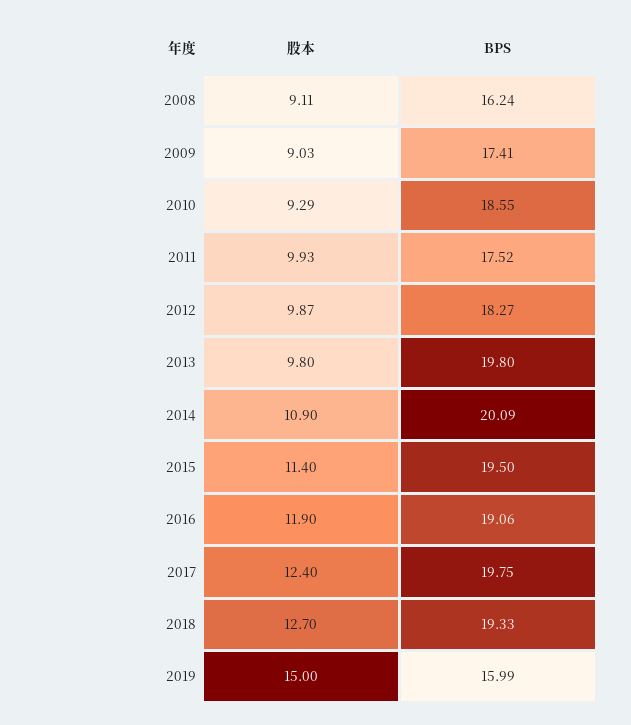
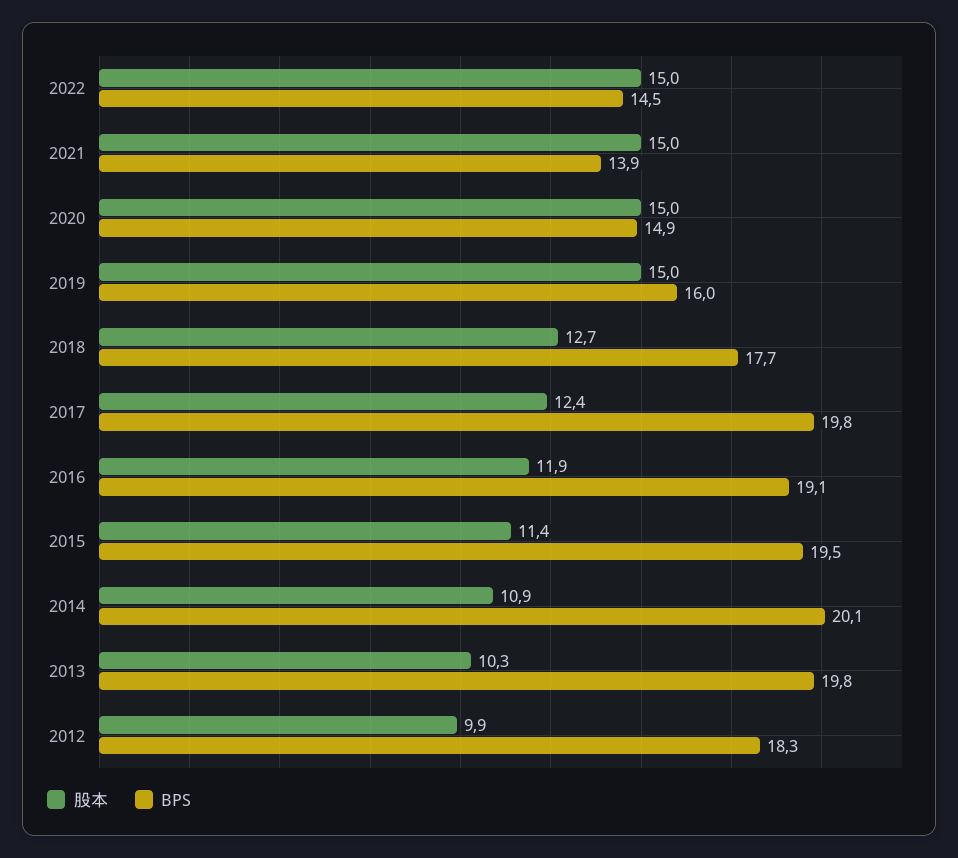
股本, 2008: 9.11 -> none
BPS, 2008: 16.24 -> none
股本, 2009: 9.03 -> none
BPS, 2009: 17.41 -> none
股本, 2010: 9.29 -> none
BPS, 2010: 18.55 -> none
股本, 2011: 9.93 -> none
BPS, 2011: 17.52 -> none
股本, 2013: 9.8 -> 10.3
BPS, 2018: 19.33 -> 17.7
股本, 2022: none -> 15
BPS, 2022: none -> 14.5
股本, 2021: none -> 15
BPS, 2021: none -> 13.9
股本, 2020: none -> 15
BPS, 2020: none -> 14.9

